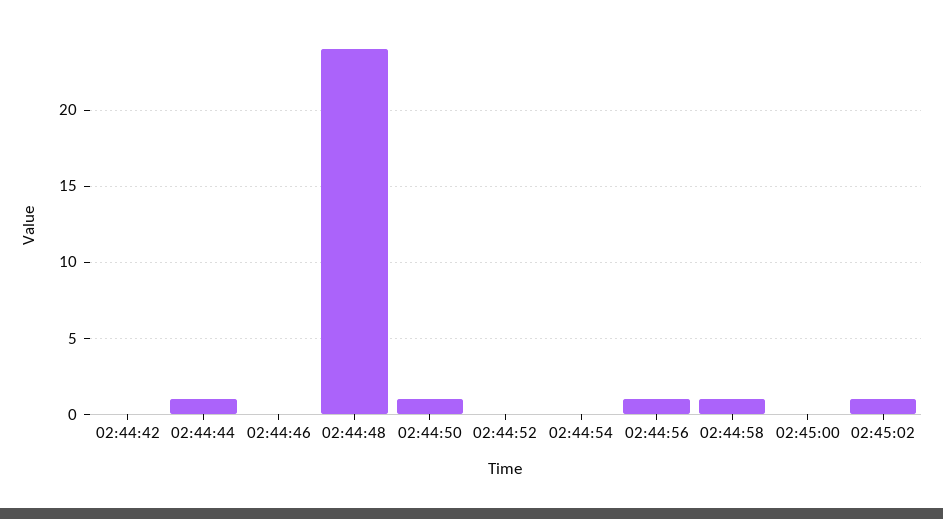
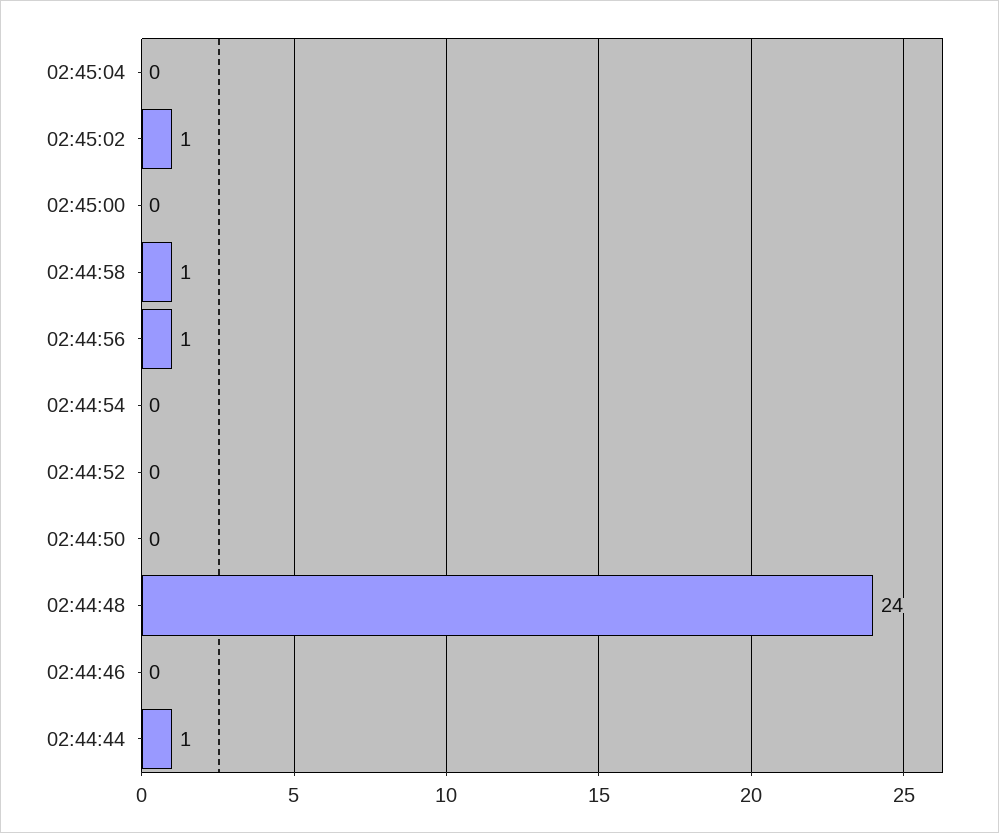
02:44:42: 0 -> none
02:44:50: 1 -> 0
02:45:04: none -> 0

